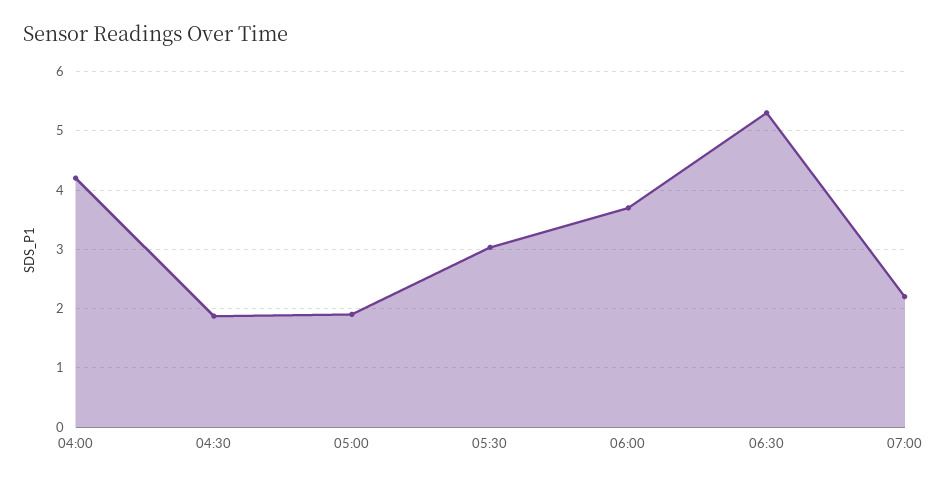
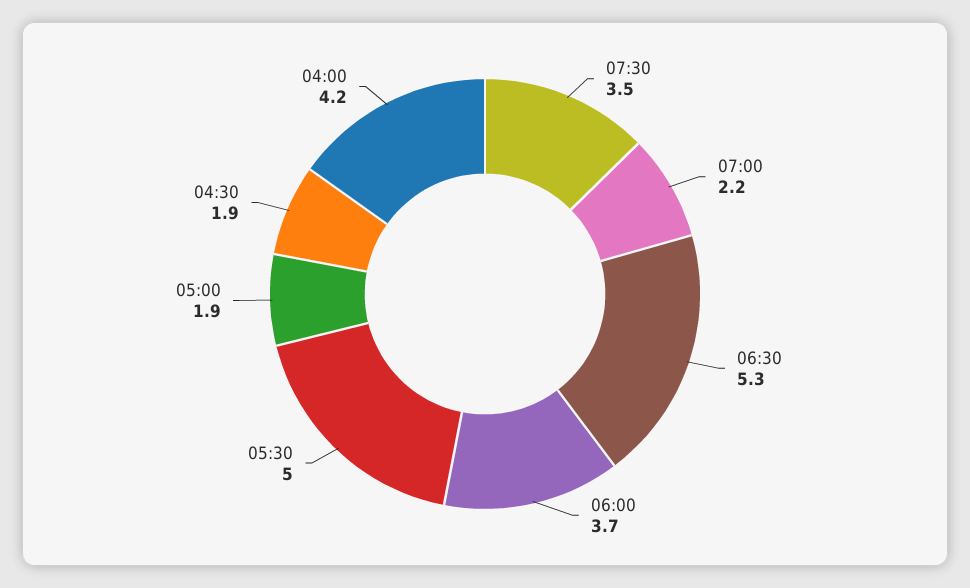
05:30: 3 -> 5
07:30: none -> 3.5

